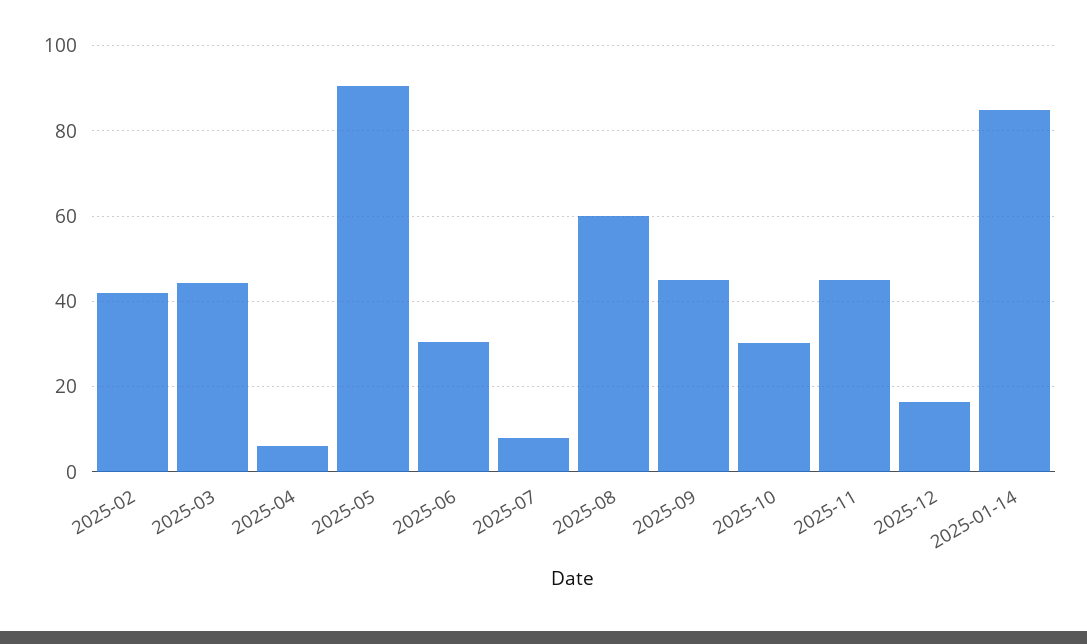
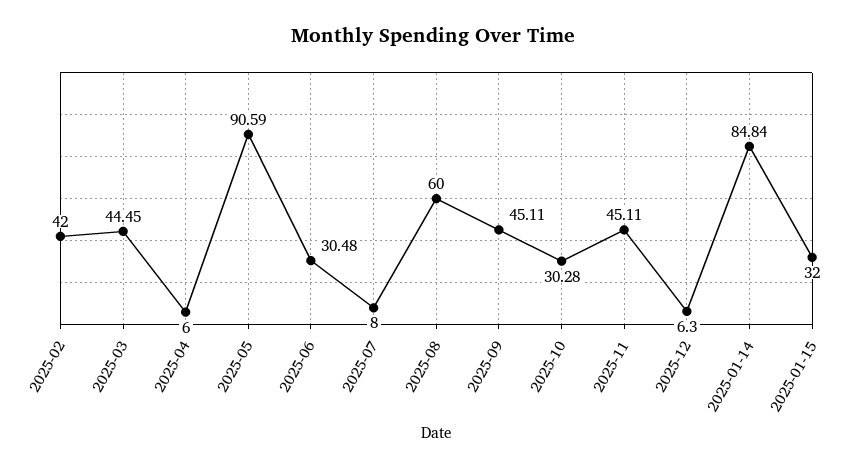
2025-12: 16 -> 6.3
2025-01-15: none -> 32

